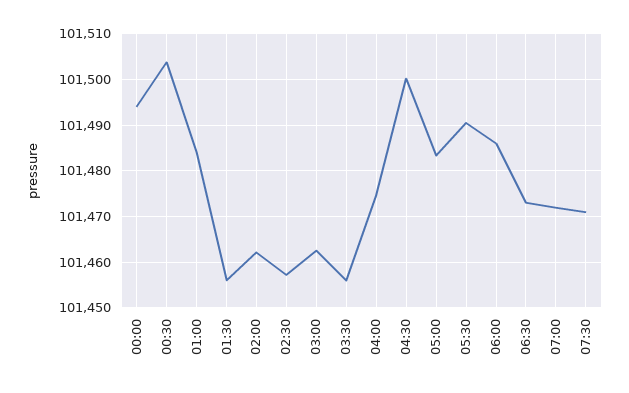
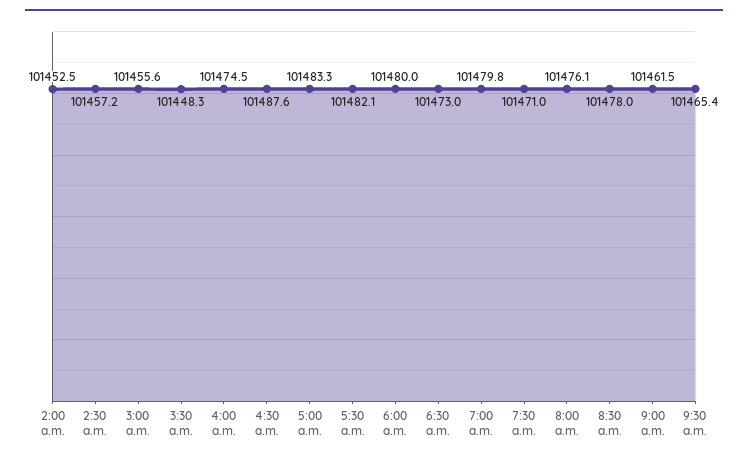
00:00: 101494 -> none
00:30: 101504 -> none
01:00: 101484 -> none
01:30: 101456 -> none
02:00: 101462 -> 101452.5
03:00: 101462 -> 101455.6
03:30: 101456 -> 101448.3
04:30: 101500 -> 101487.6
05:30: 101490 -> 101482.1
06:00: 101486 -> 101480
07:00: 101472 -> 101479.8
8:00 a.m.: none -> 101476.1
8:30 a.m.: none -> 101478
9:00 a.m.: none -> 101461.5
9:30 a.m.: none -> 101465.4

